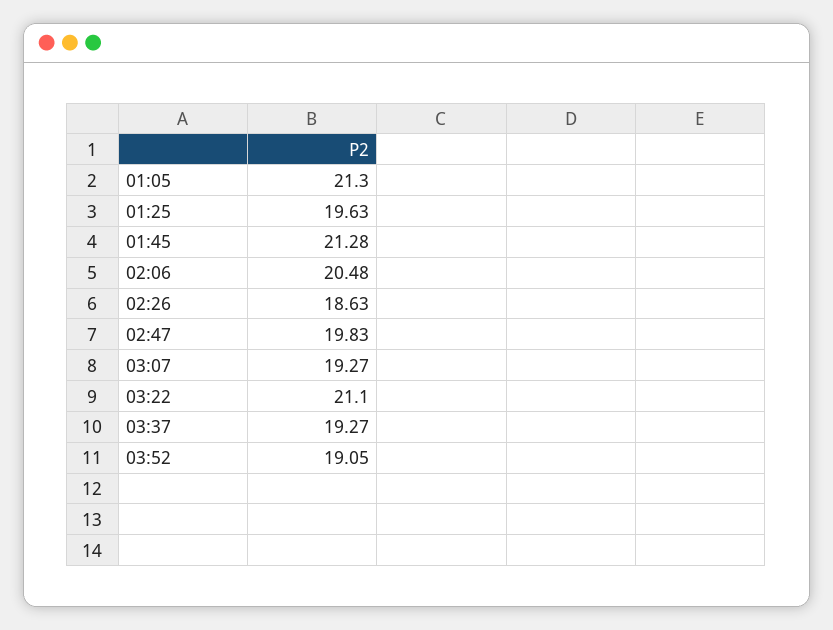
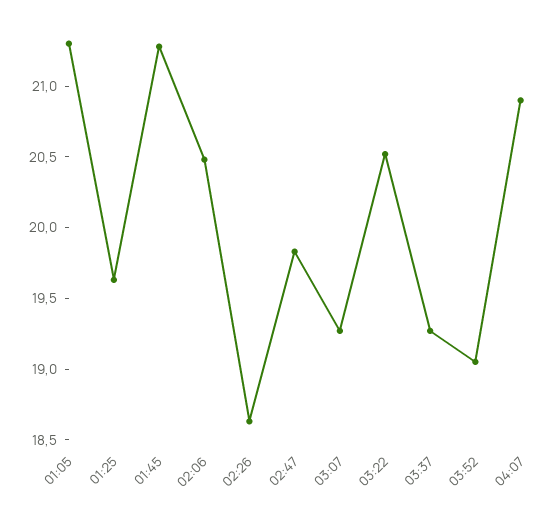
03:22: 21.1 -> 20.5
04:07: none -> 20.9

